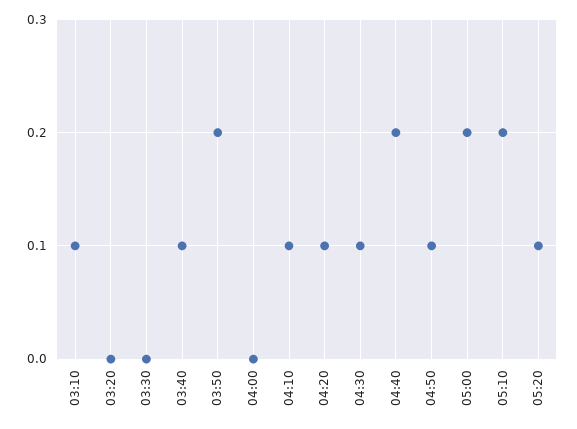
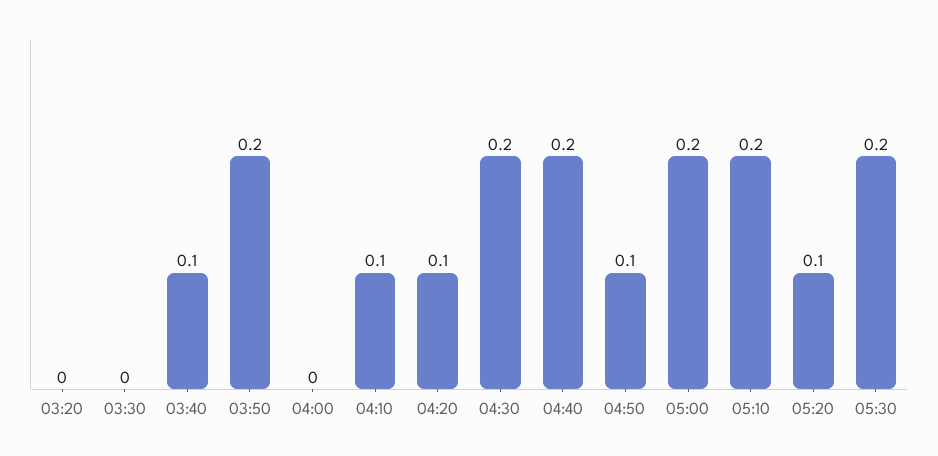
03:10: 0.1 -> none
04:30: 0.1 -> 0.2
05:30: none -> 0.2

